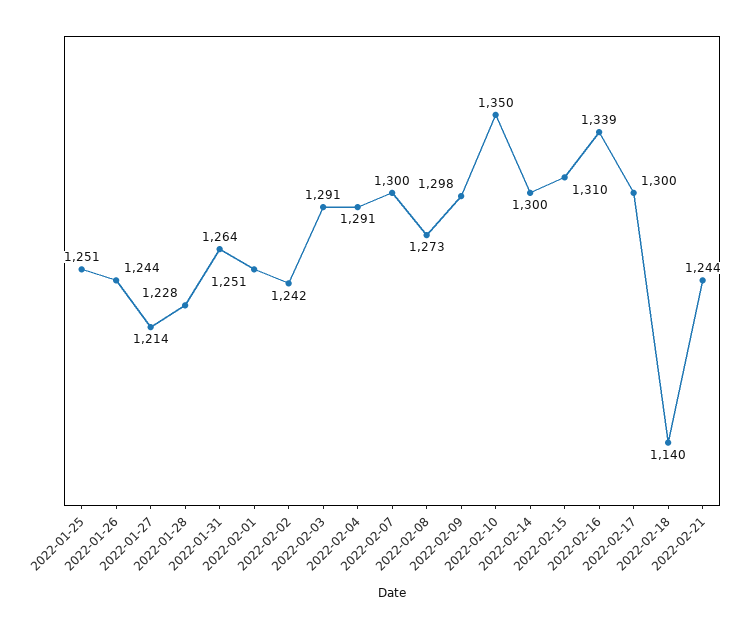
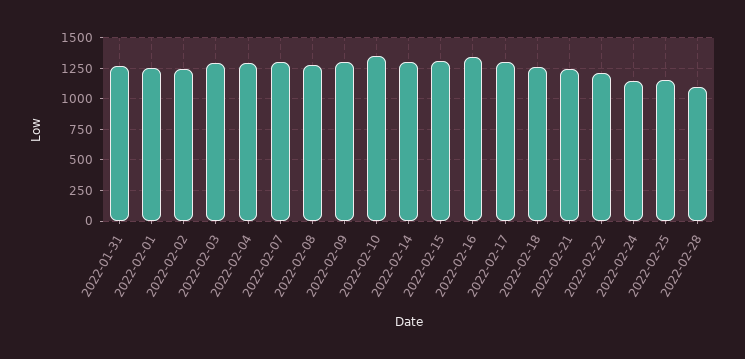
2022-01-25: 1251 -> none
2022-01-26: 1244 -> none
2022-01-27: 1214 -> none
2022-01-28: 1228 -> none
2022-02-18: 1140 -> 1250
2022-02-22: none -> 1200
2022-02-24: none -> 1150
2022-02-25: none -> 1150
2022-02-28: none -> 1100

